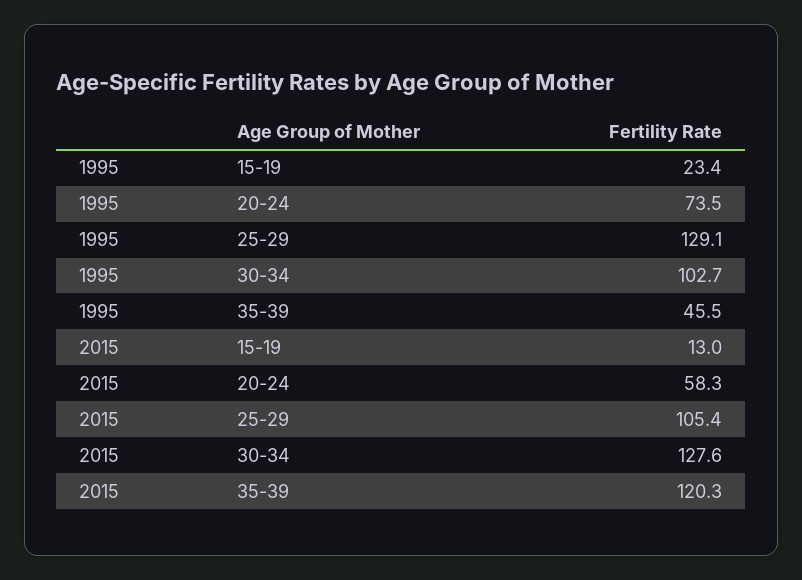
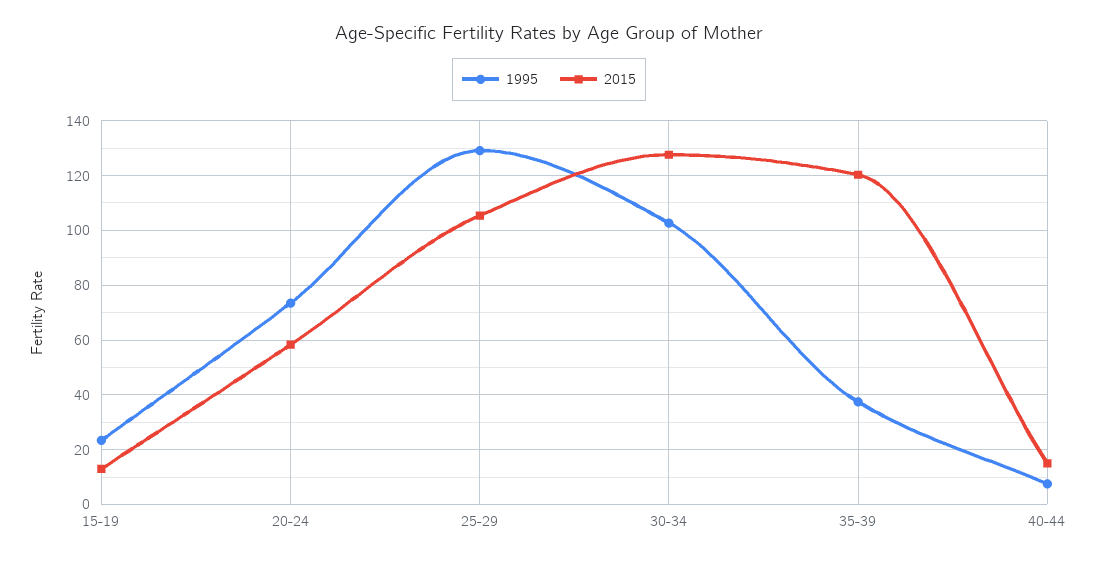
1995, 35-39: 45.5 -> 37.5
1995, 40-44: none -> 7.5
2015, 40-44: none -> 15

